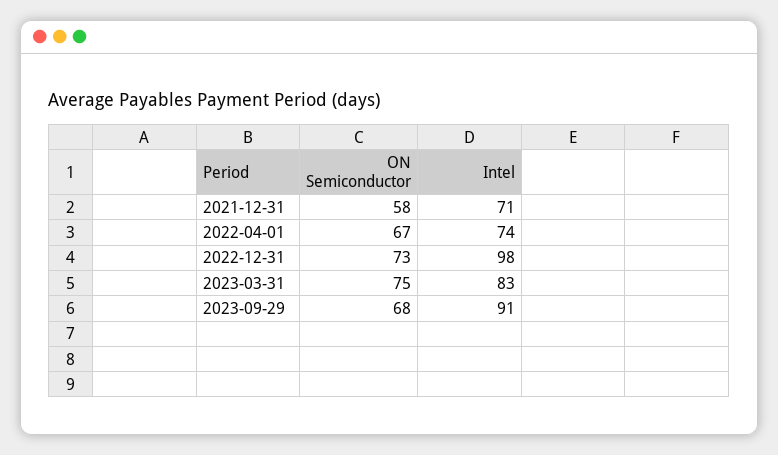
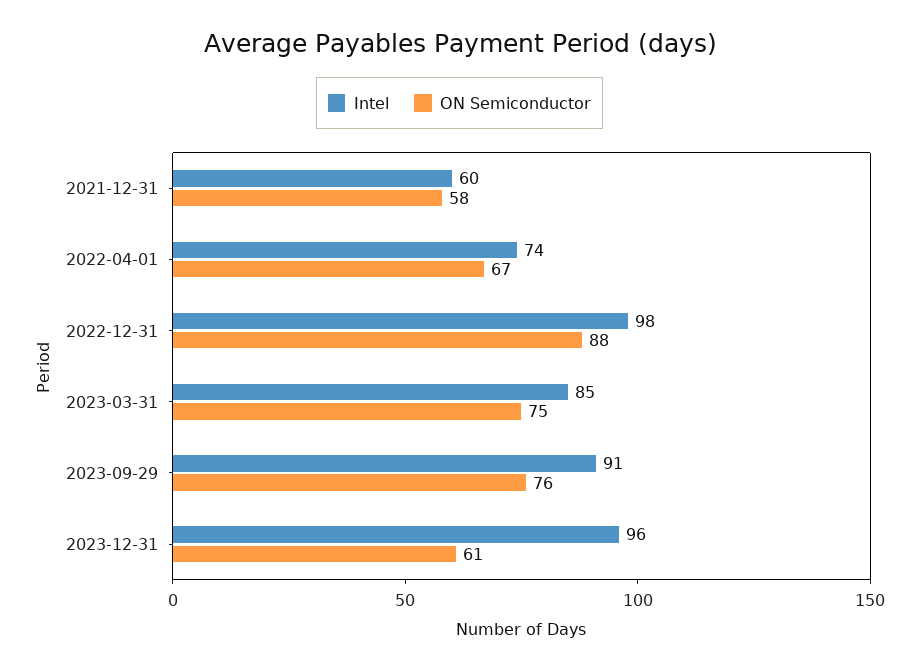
Intel, 2021-12-31: 71 -> 60
ON Semiconductor, 2022-12-31: 73 -> 88
Intel, 2023-03-31: 83 -> 85
ON Semiconductor, 2023-09-29: 68 -> 76
Intel, 2023-12-31: none -> 96
ON Semiconductor, 2023-12-31: none -> 61

